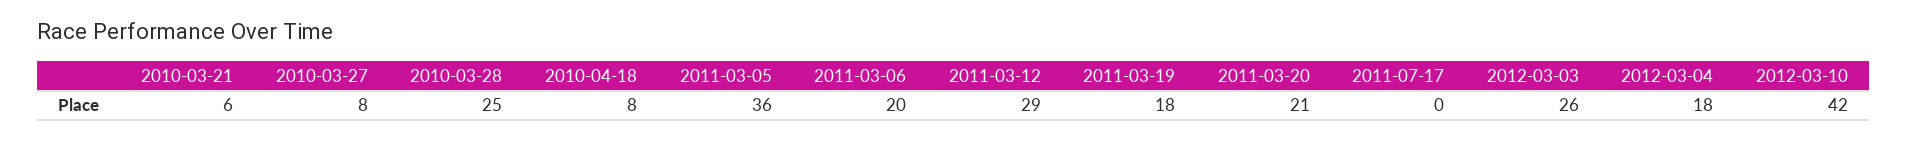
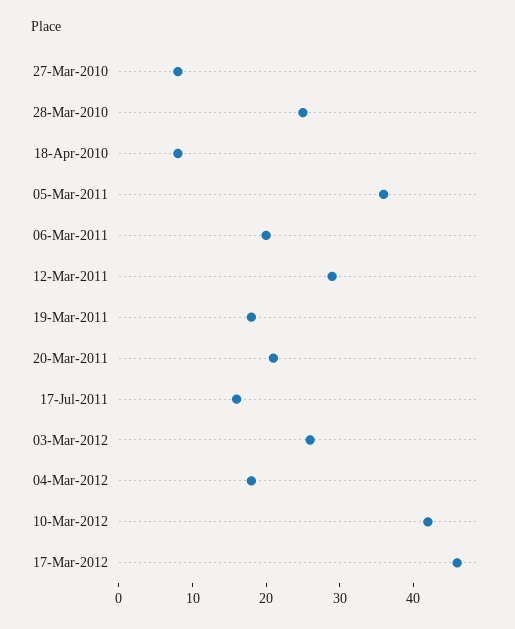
2010-03-21: 6 -> none
2011-07-17: 0 -> 15
17-Mar-2012: none -> 45

